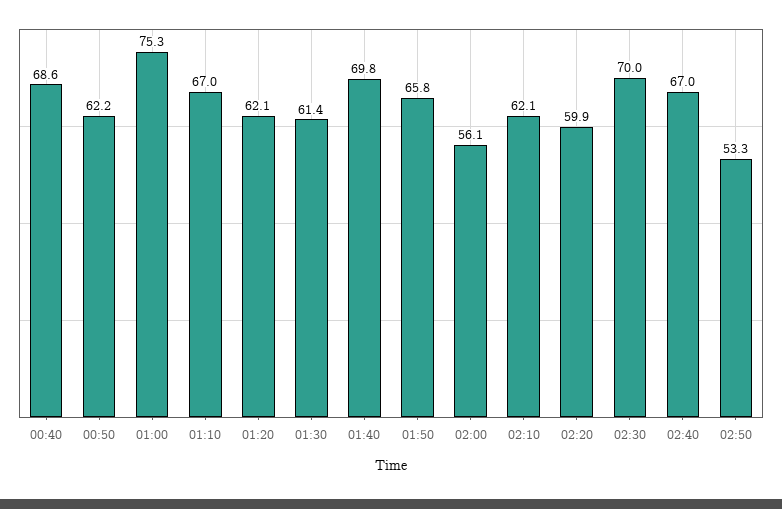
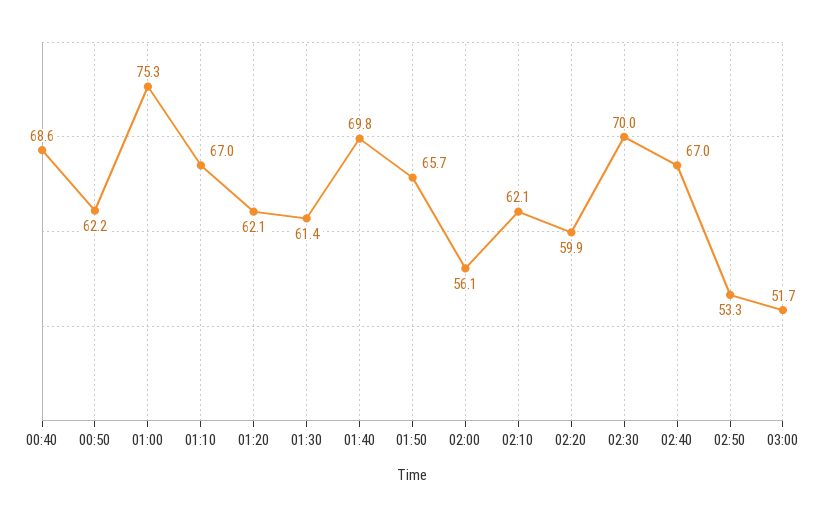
01:50: 65.8 -> 65.7
03:00: none -> 51.7

